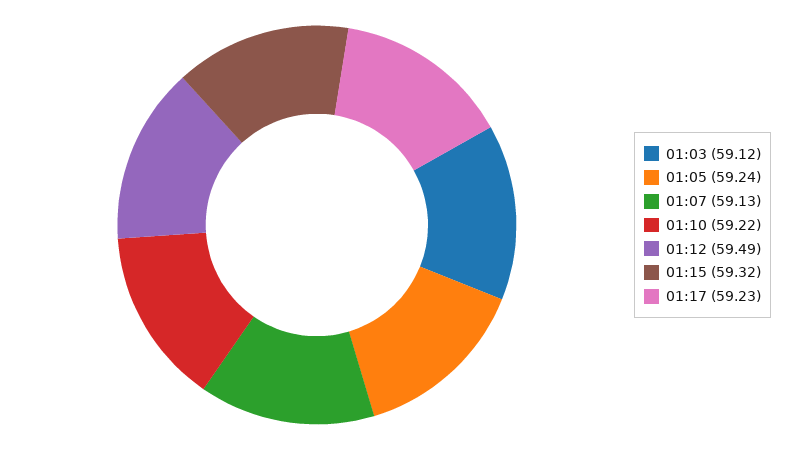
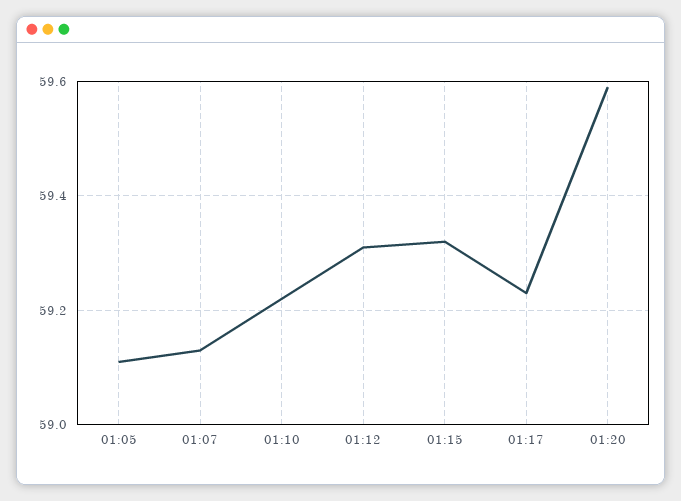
01:03: 59.12 -> none
01:05: 59.24 -> 59.1
01:12: 59.49 -> 59.3
01:20: none -> 59.6

